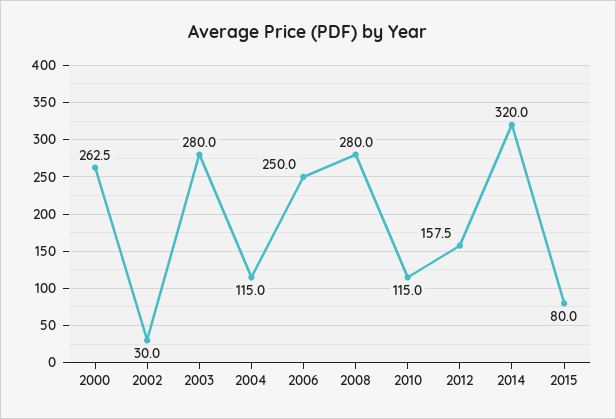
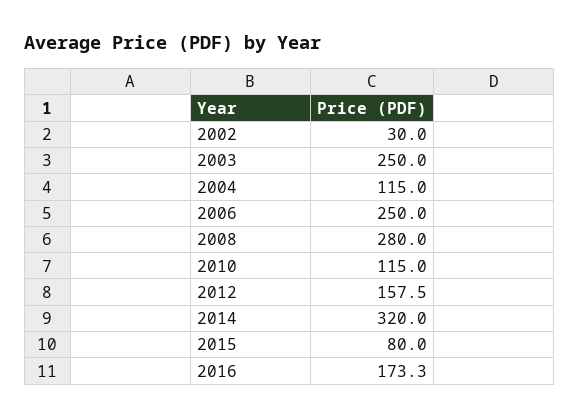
2000: 262.5 -> none
2003: 280 -> 250
2016: none -> 173.3

